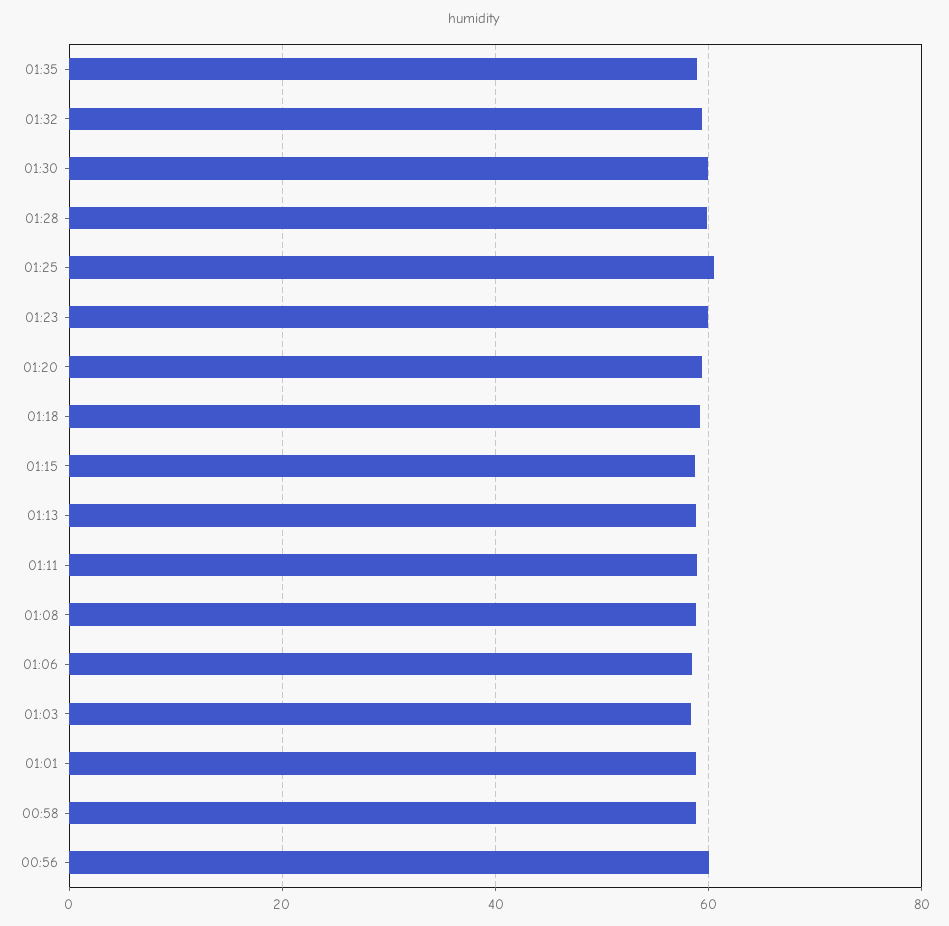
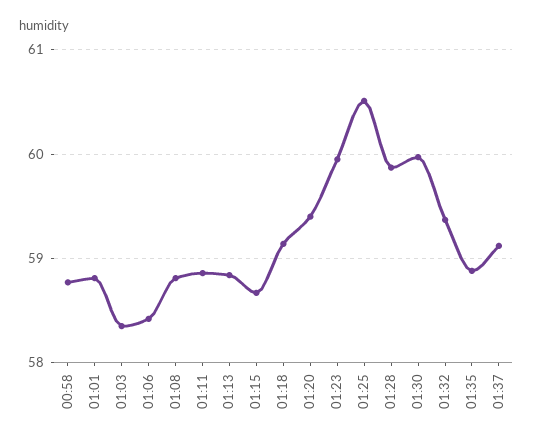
00:56: 60 -> none
01:37: none -> 59.1

